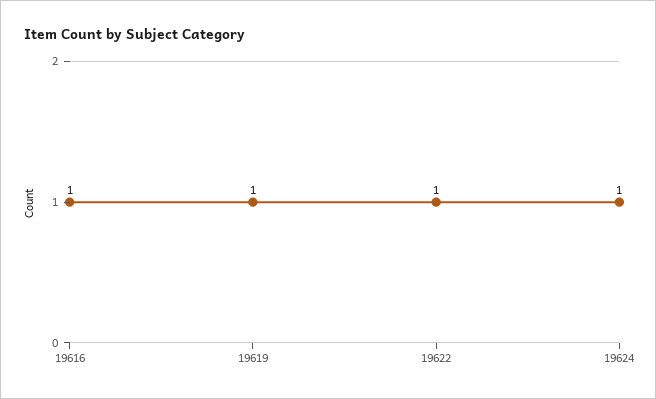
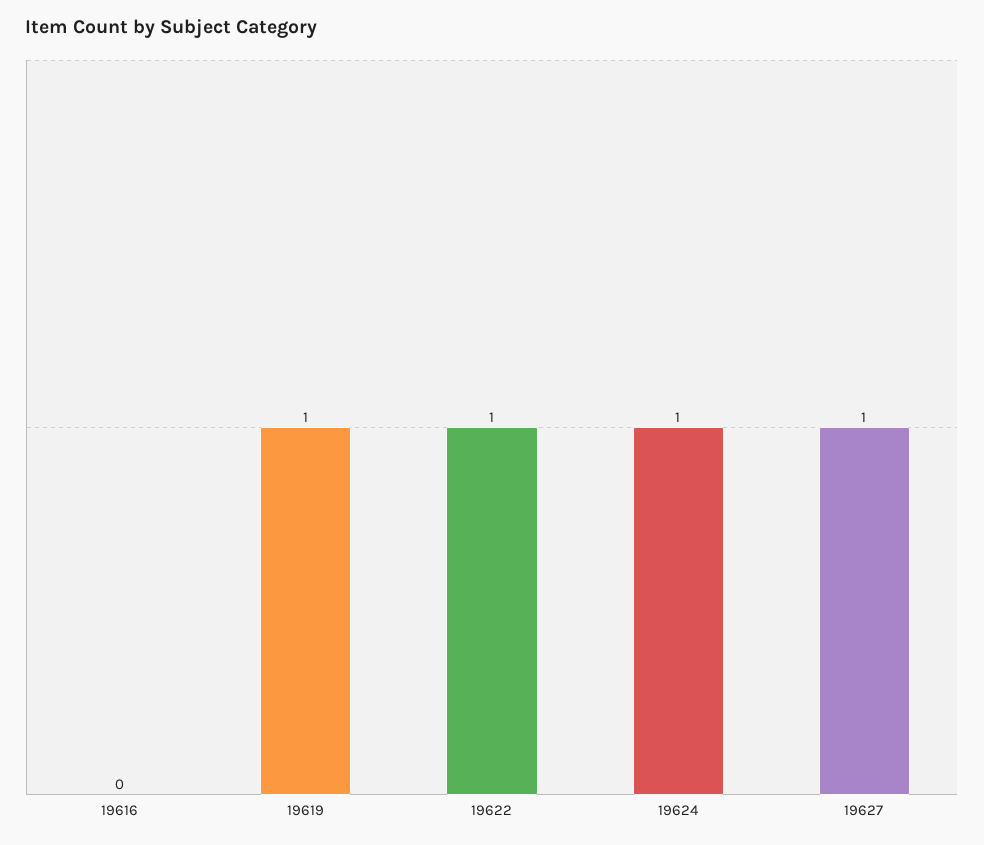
19616: 1 -> 0
19627: none -> 1

